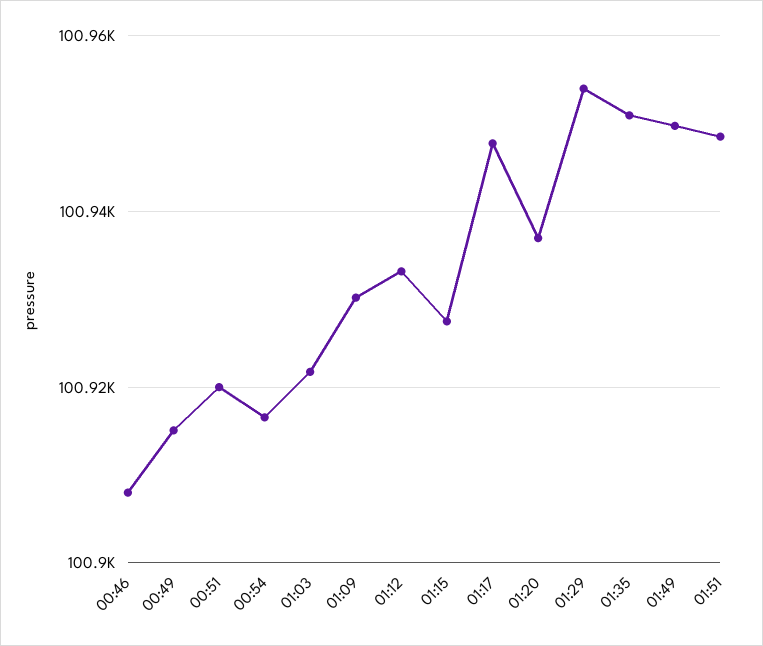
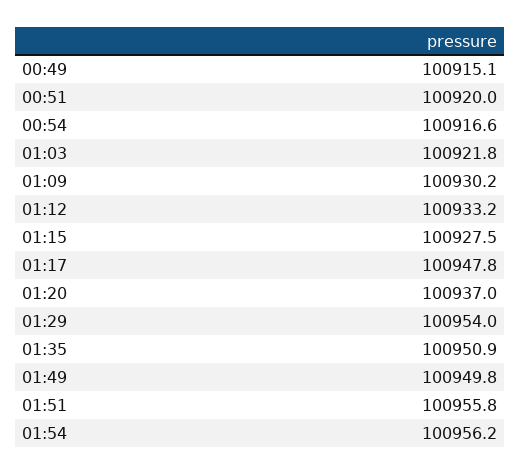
00:46: 100908 -> none
01:51: 100948 -> 100955.8
01:54: none -> 100956.2

